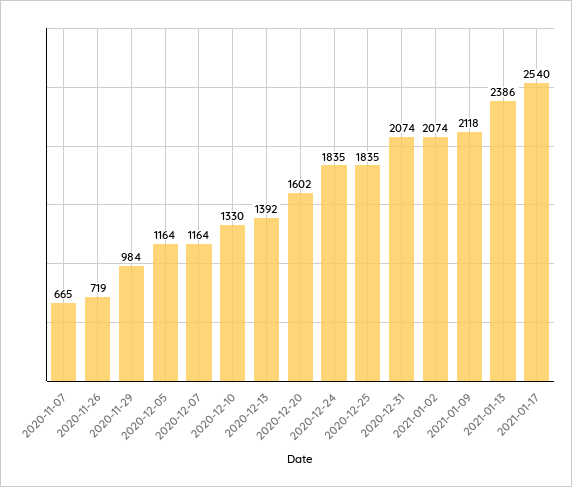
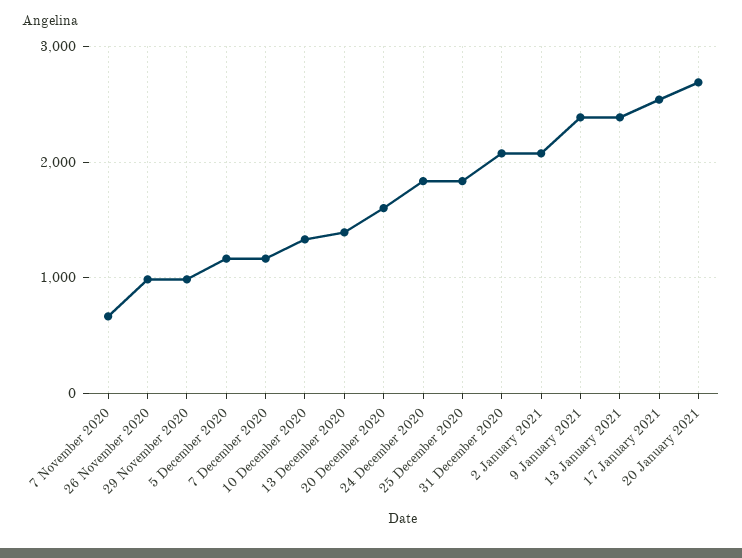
2020-11-26: 719 -> 1000
2021-01-09: 2118 -> 2400
20 January 2021: none -> 2700

